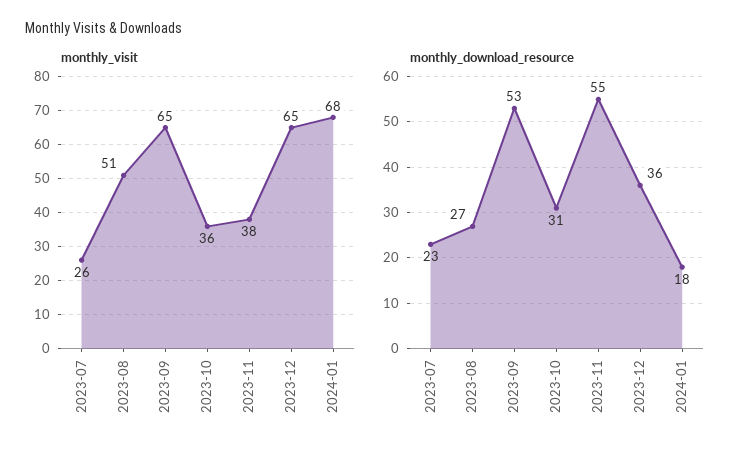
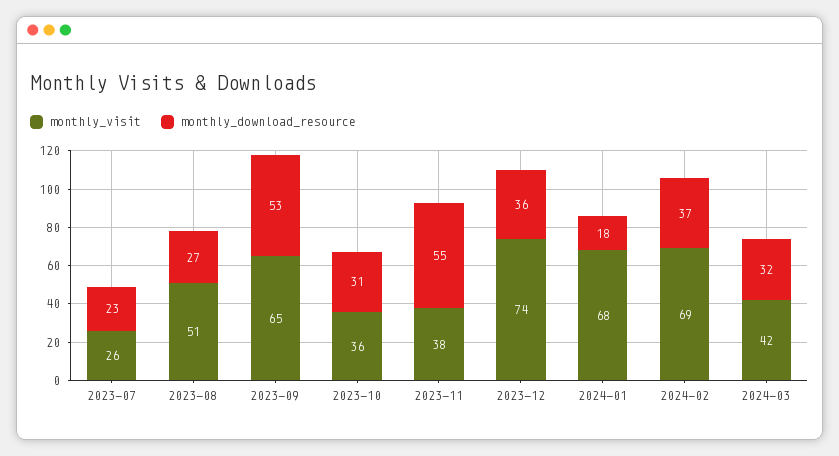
monthly_visit, 2023-12: 65 -> 74
monthly_visit, 2024-02: none -> 69
monthly_download_resource, 2024-02: none -> 37
monthly_visit, 2024-03: none -> 42
monthly_download_resource, 2024-03: none -> 32

